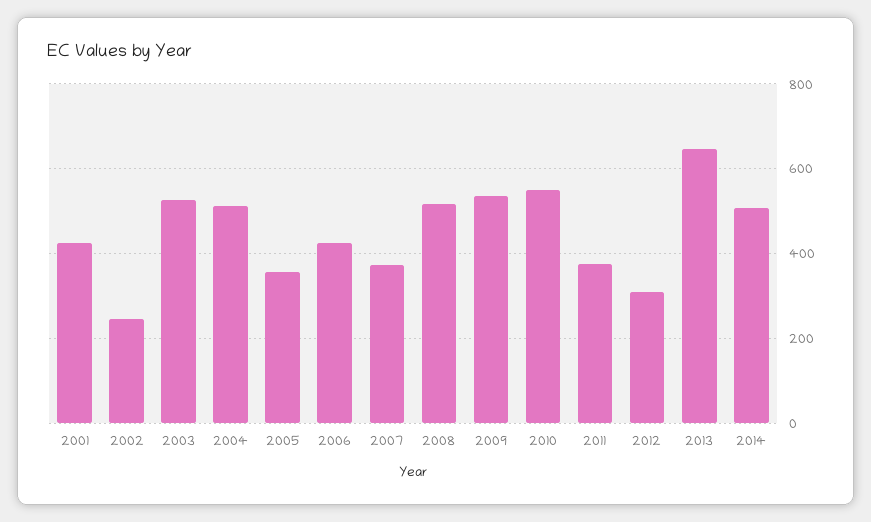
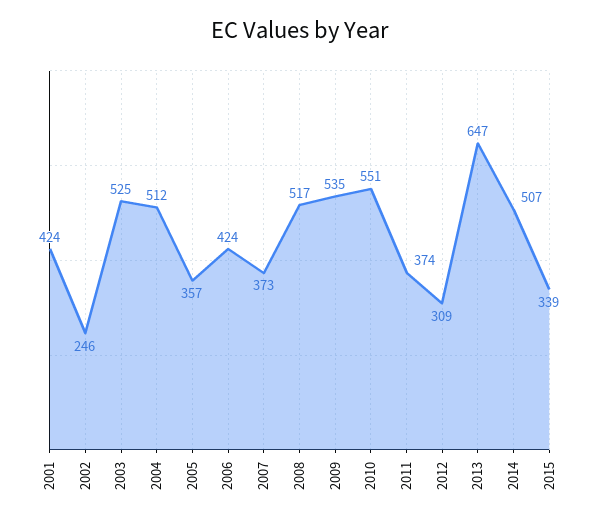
2015: none -> 339

